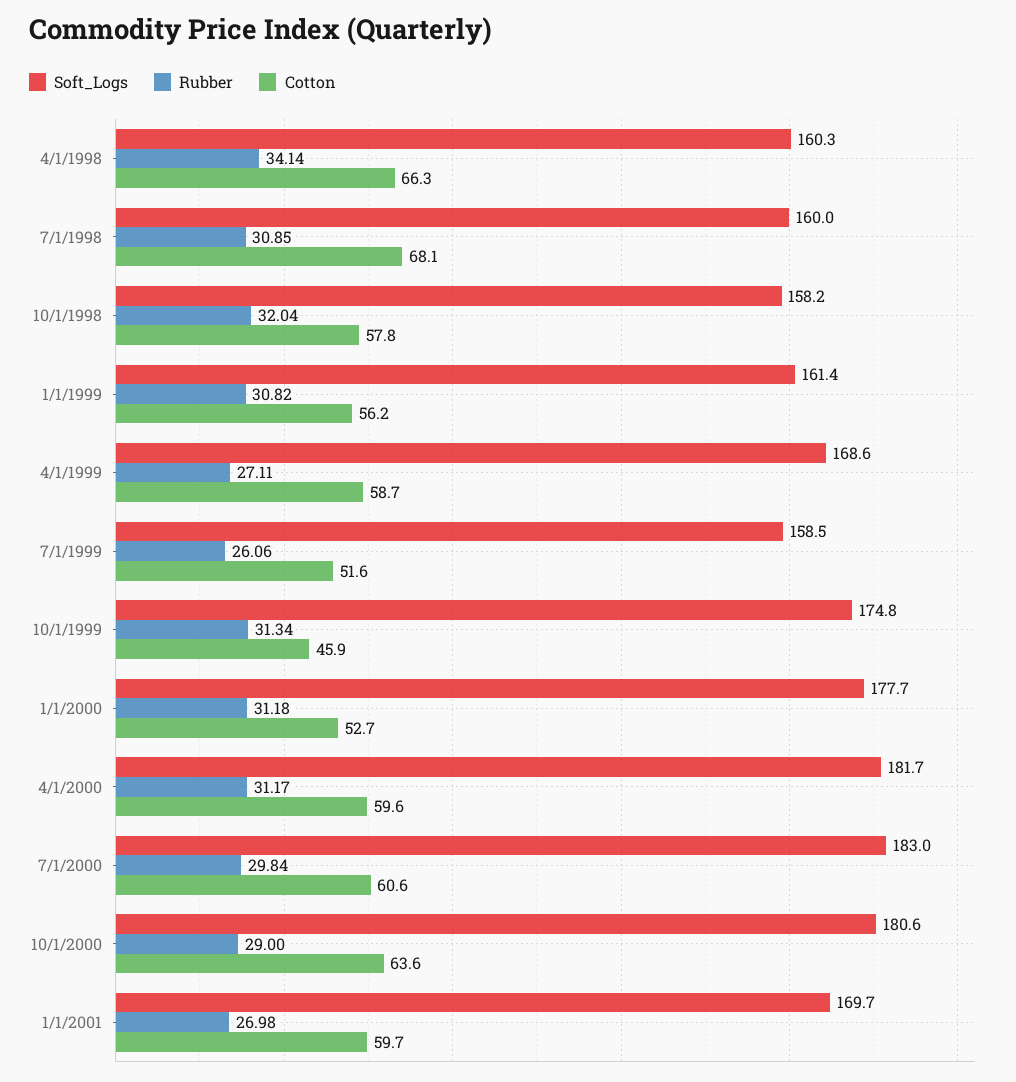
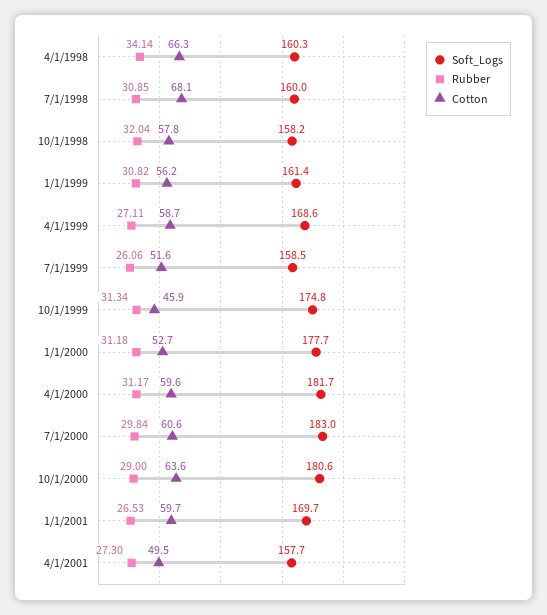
Rubber, 1/1/2001: 26.98 -> 26.53
Soft_Logs, 4/1/2001: none -> 157.7
Rubber, 4/1/2001: none -> 27.3
Cotton, 4/1/2001: none -> 49.5

